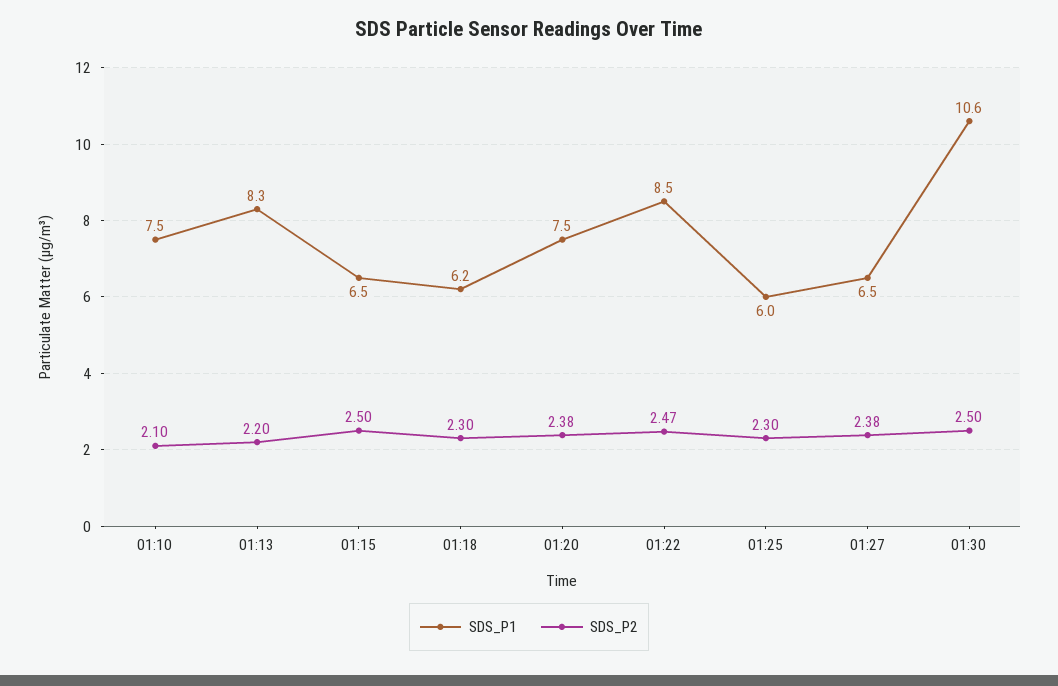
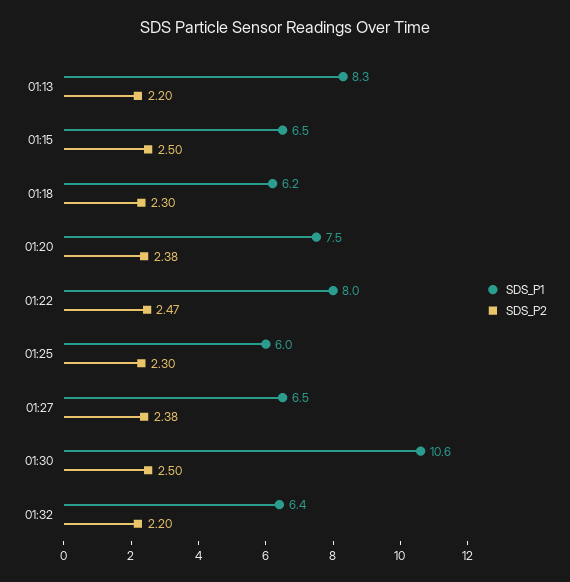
SDS_P1, 01:10: 7.5 -> none
SDS_P2, 01:10: 2.1 -> none
SDS_P1, 01:22: 8.5 -> 8
SDS_P1, 01:32: none -> 6.4
SDS_P2, 01:32: none -> 2.2

